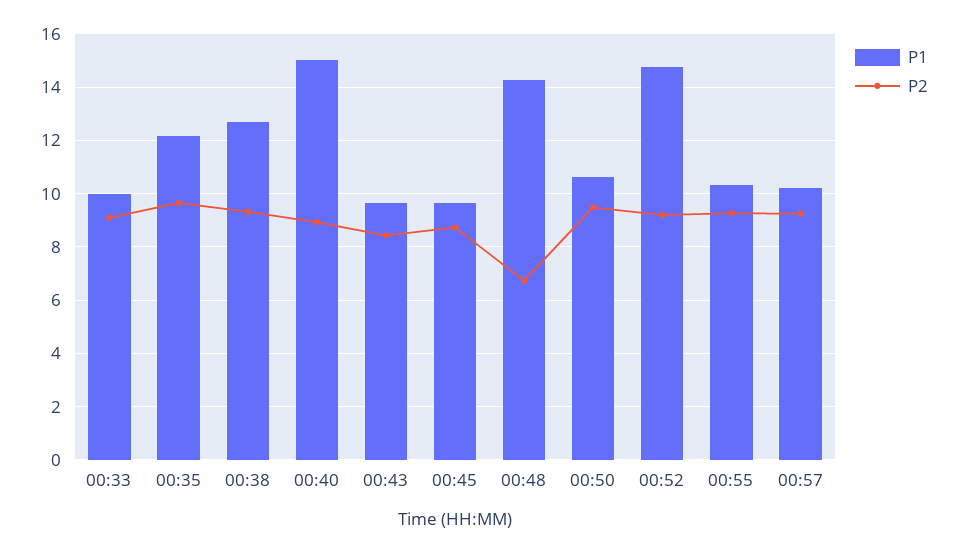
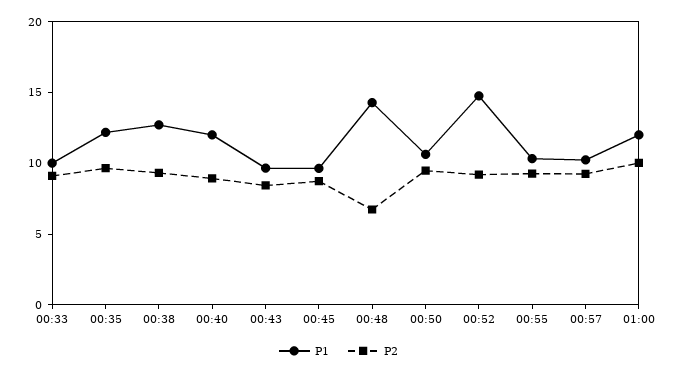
P1, 00:40: 15 -> 12
P1, 01:00: none -> 12
P2, 01:00: none -> 10

